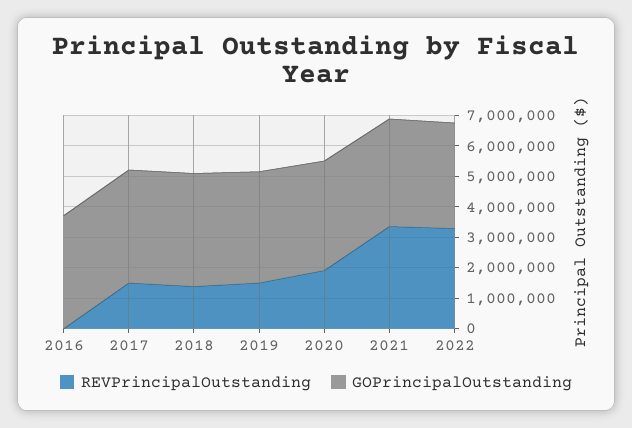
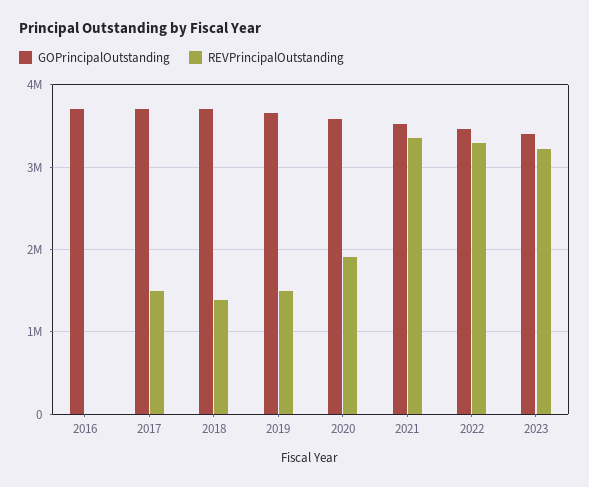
GOPrincipalOutstanding, 2023: none -> 3400000
REVPrincipalOutstanding, 2023: none -> 3200000

